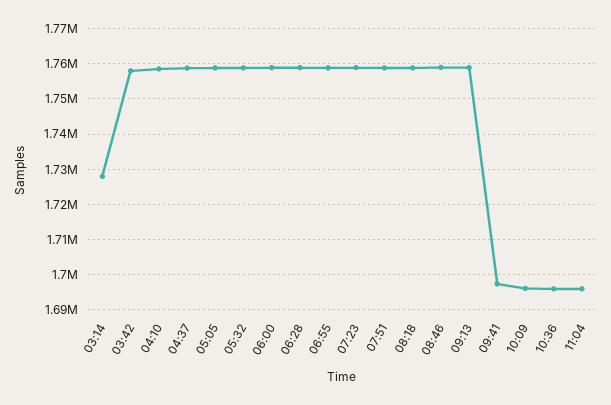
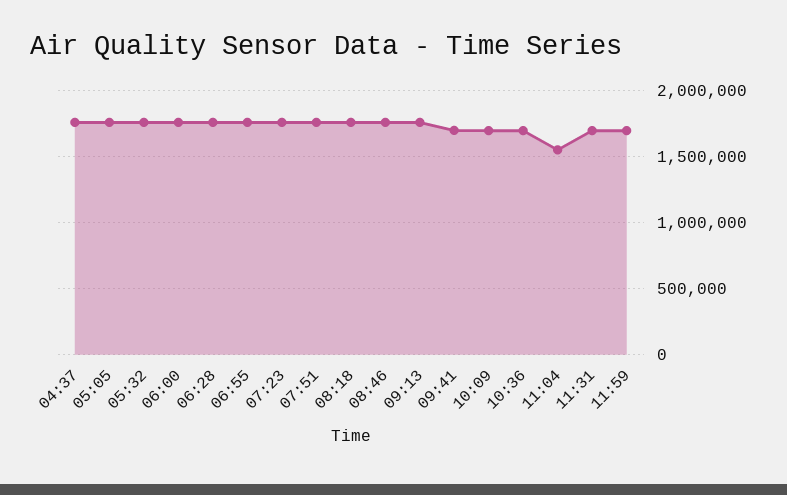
03:14: 1728000 -> none
03:42: 1758000 -> none
04:10: 1758000 -> none
11:04: 1696000 -> 1550000
11:31: none -> 1700000
11:59: none -> 1700000

